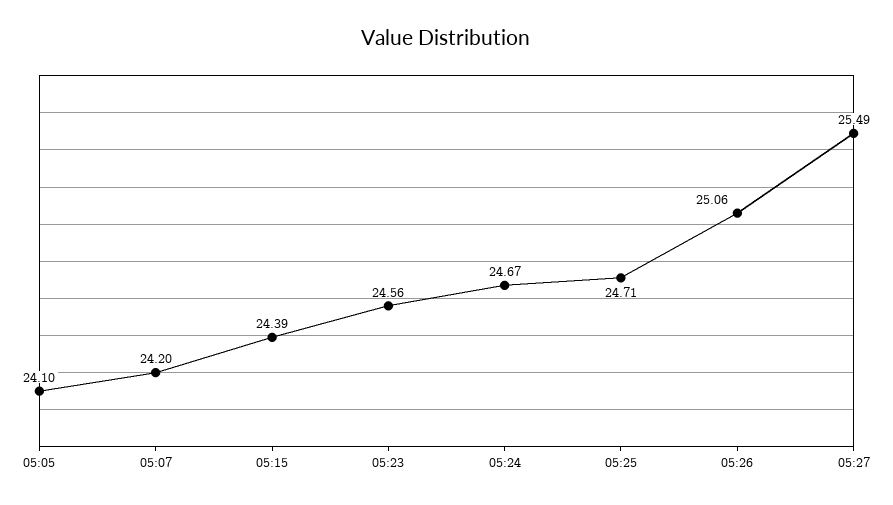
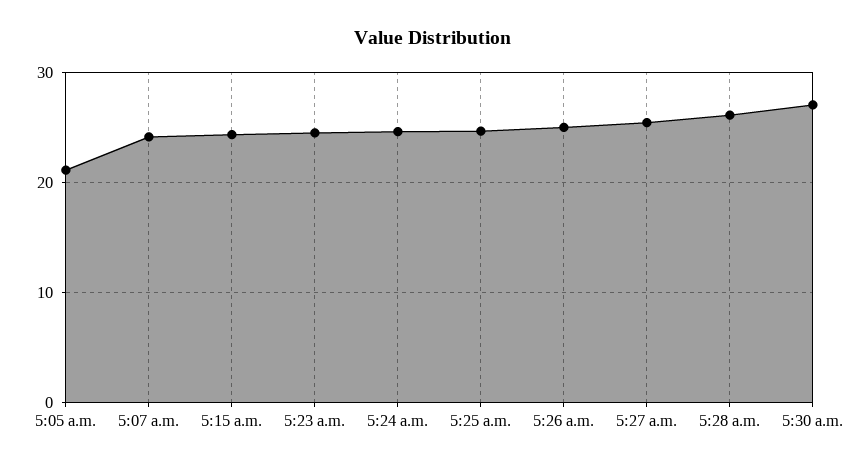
05:05: 24.1 -> 21
5:28 a.m.: none -> 26
5:30 a.m.: none -> 27

